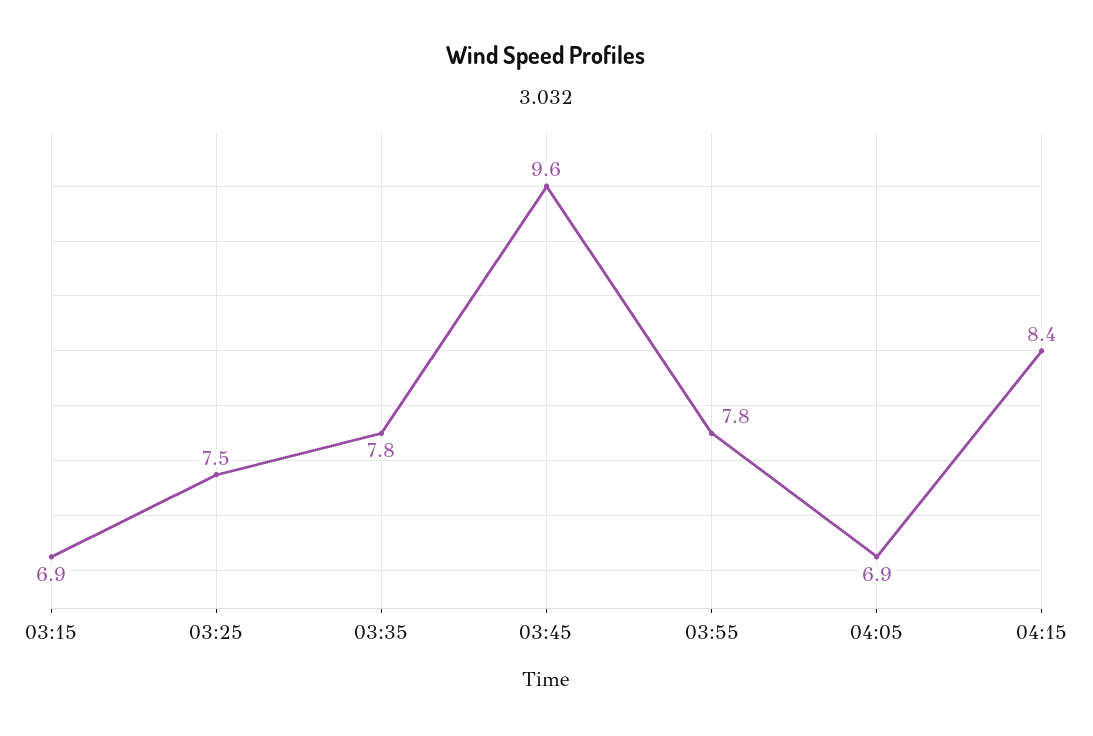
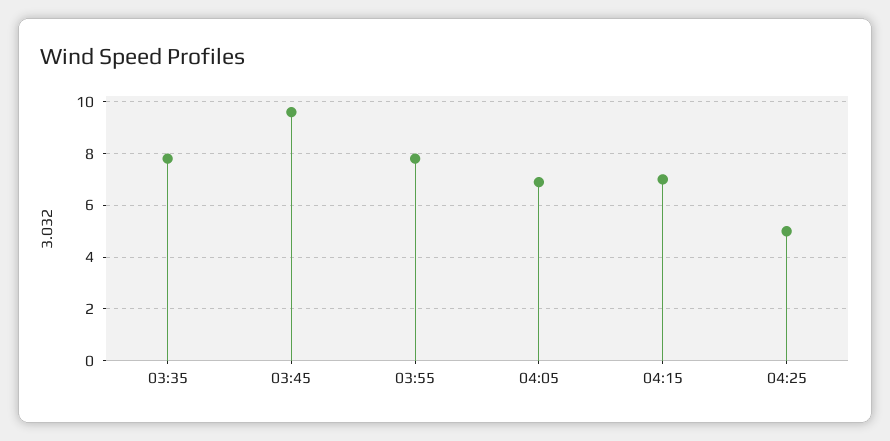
03:15: 6.9 -> none
03:25: 7.5 -> none
04:15: 8.4 -> 7
04:25: none -> 5

